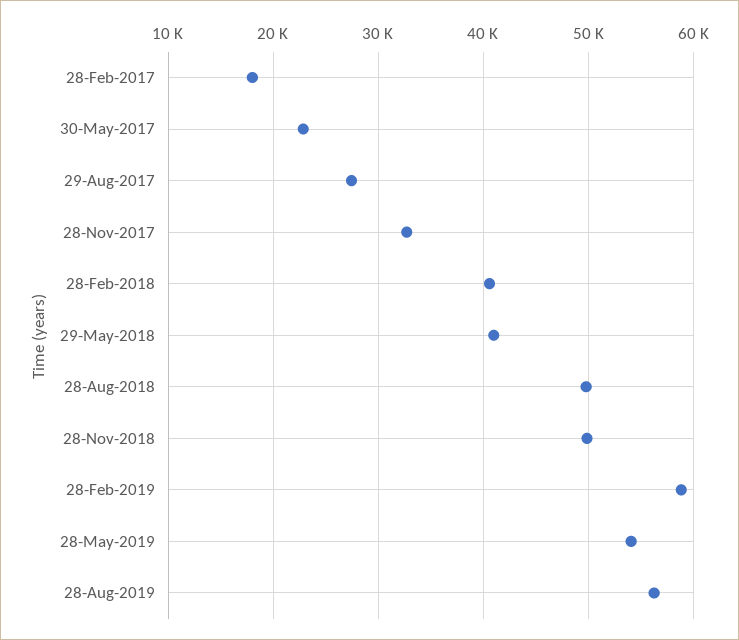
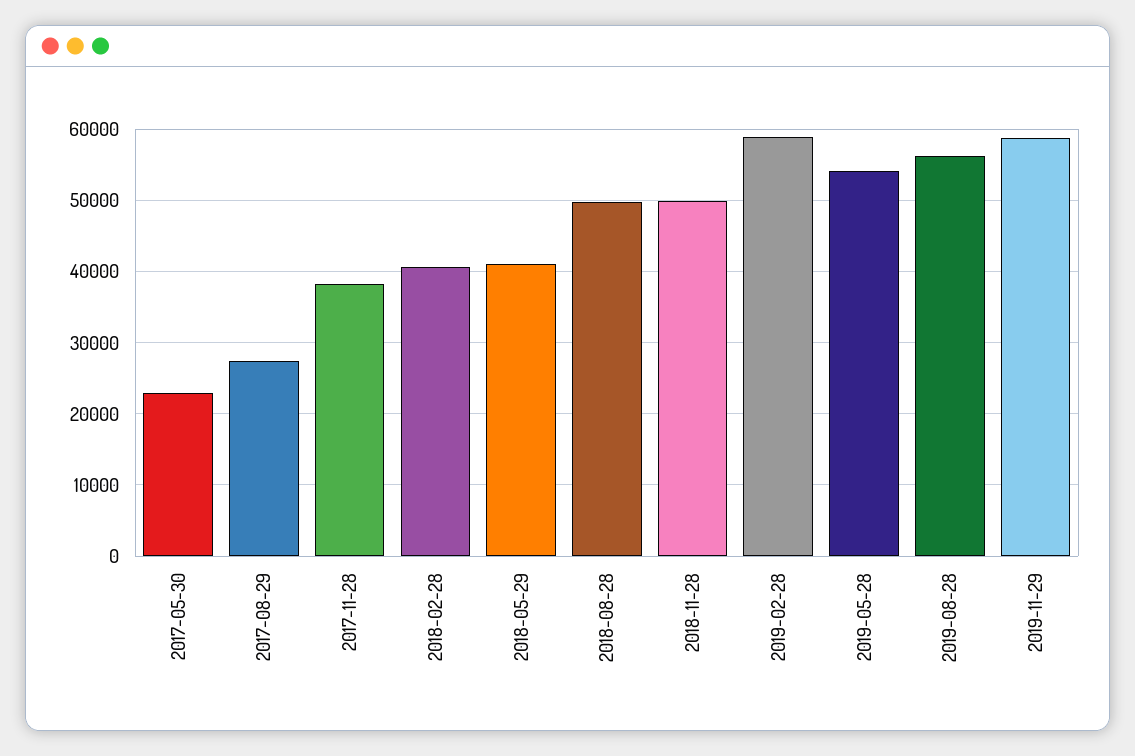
28-Feb-2017: 18000 -> none
28-Nov-2017: 33000 -> 38000
2019-11-29: none -> 59000

